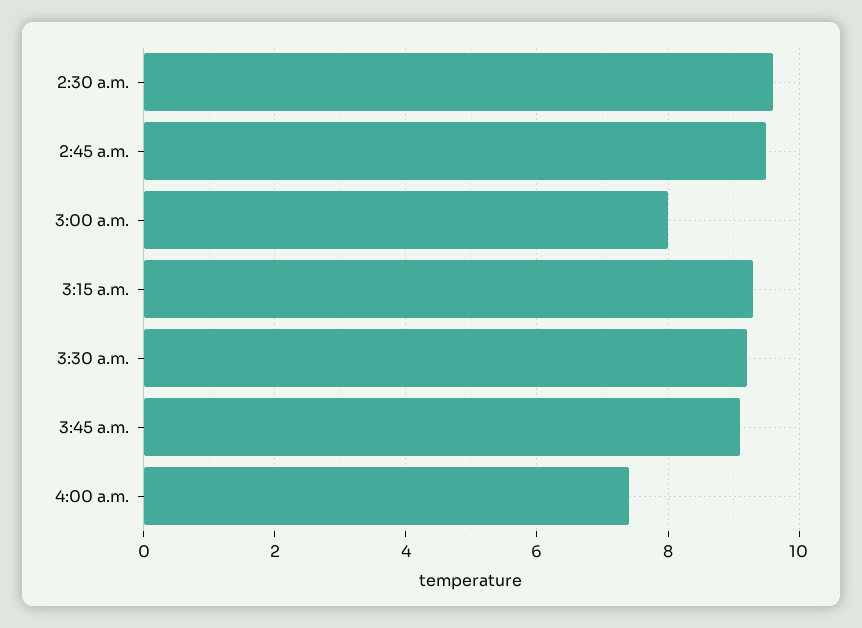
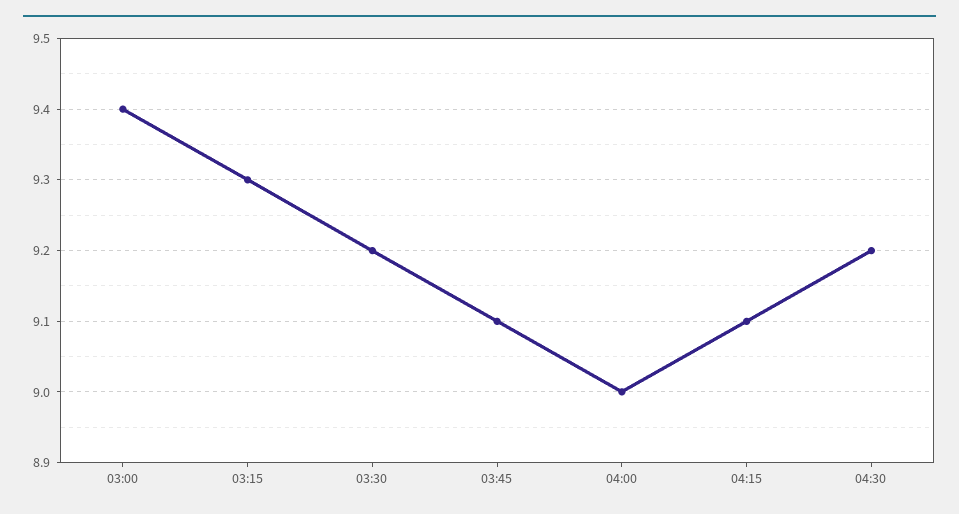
2:30 a.m.: 9.5 -> none
2:45 a.m.: 9.5 -> none
3:00 a.m.: 8 -> 9.4
4:00 a.m.: 7.5 -> 9
04:15: none -> 9.1
04:30: none -> 9.2

